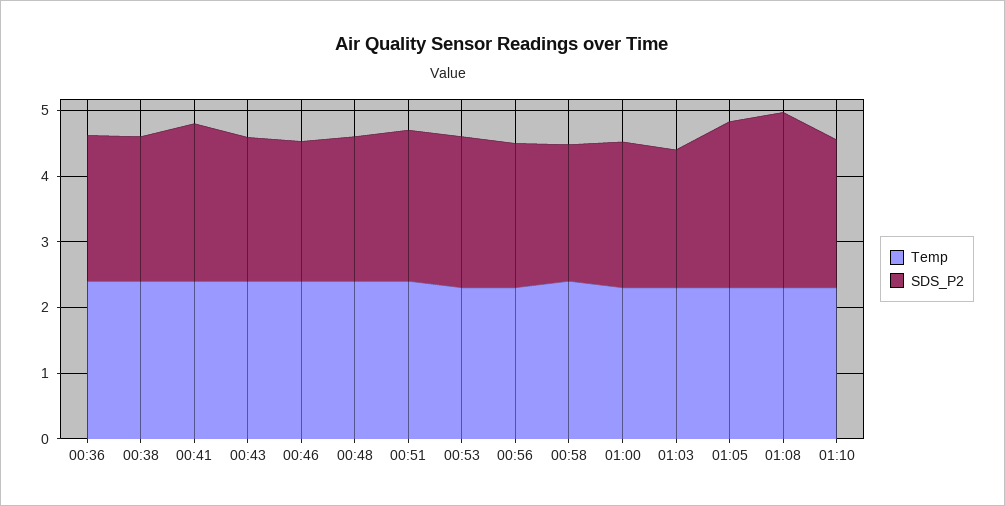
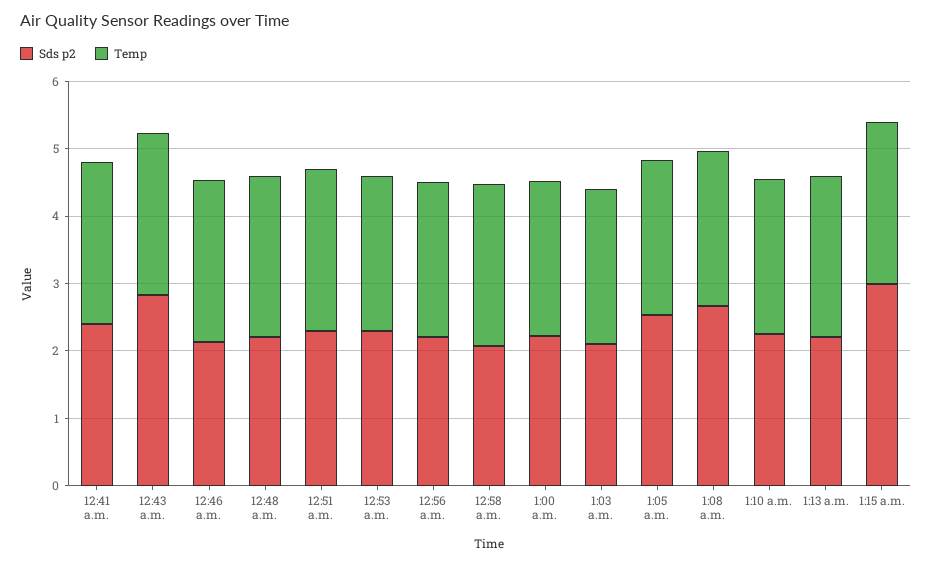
Temp, 00:36: 2.4 -> none
SDS_P2, 00:36: 2.2 -> none
Temp, 00:38: 2.4 -> none
SDS_P2, 00:38: 2.2 -> none
SDS_P2, 00:43: 2.2 -> 2.8
SDS_P2, 1:13 a.m.: none -> 2.2
Temp, 1:13 a.m.: none -> 2.4
SDS_P2, 1:15 a.m.: none -> 3
Temp, 1:15 a.m.: none -> 2.4

